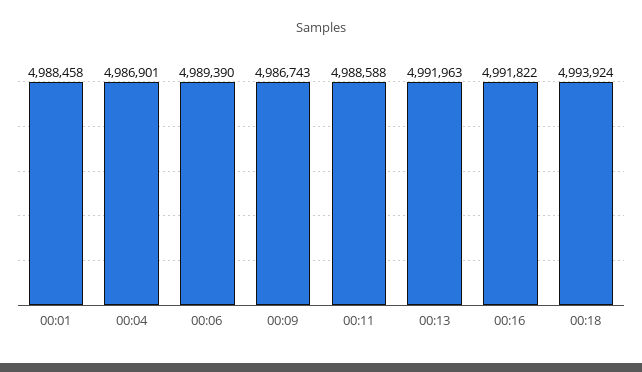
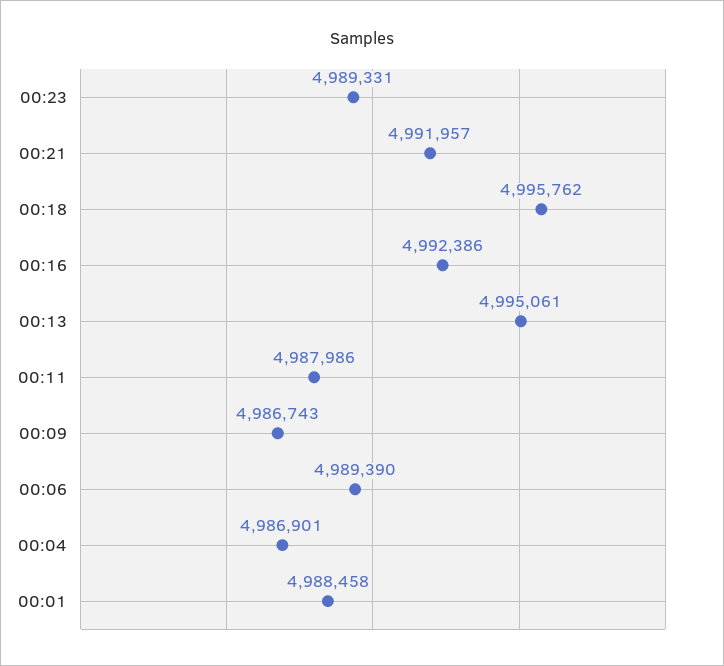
00:11: 4988588 -> 4987986
00:13: 4991963 -> 4995061
00:16: 4991822 -> 4992386
00:18: 4993924 -> 4995762
00:23: none -> 4989331
00:21: none -> 4991957

